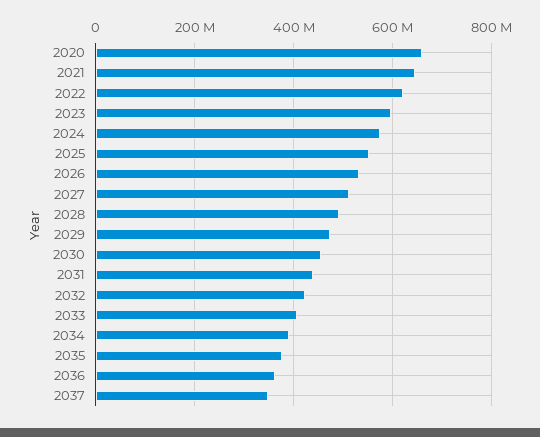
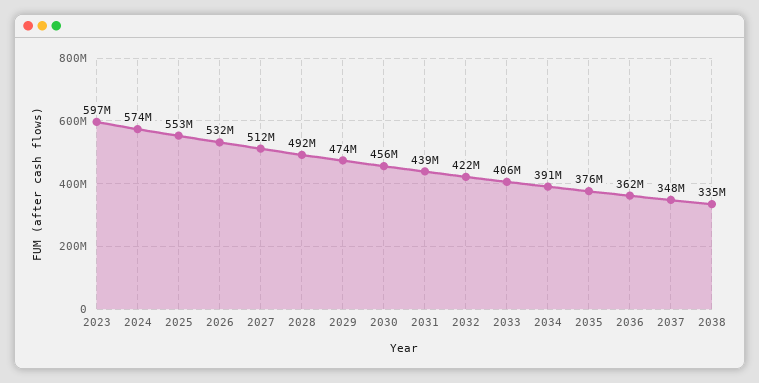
2020: 660000000 -> none
2021: 640000000 -> none
2022: 620000000 -> none
2038: none -> 335000000

